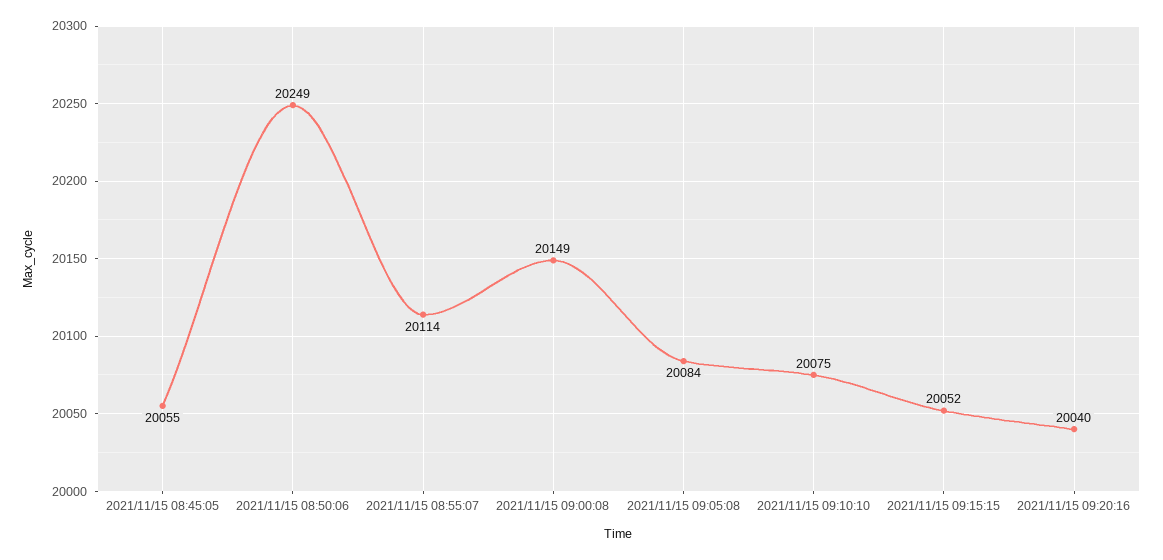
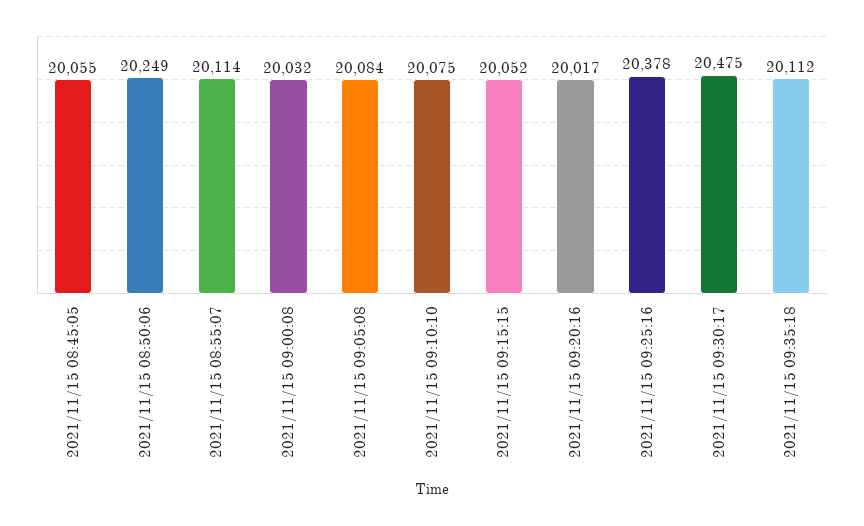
2021/11/15 09:00:08: 20149 -> 20032
2021/11/15 09:20:16: 20040 -> 20017
2021/11/15 09:25:16: none -> 20378
2021/11/15 09:30:17: none -> 20475
2021/11/15 09:35:18: none -> 20112

